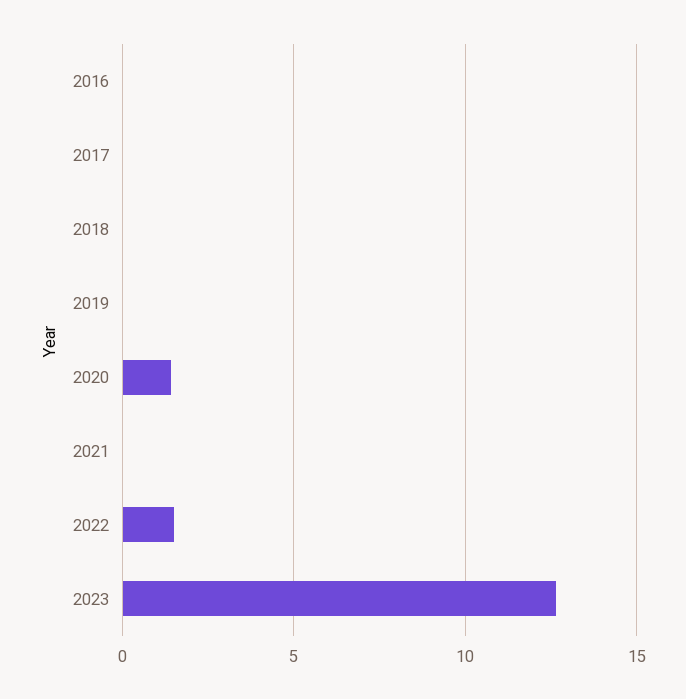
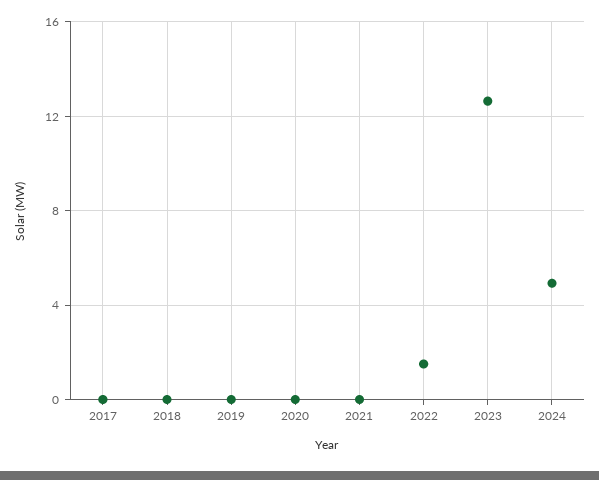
2016: 0 -> none
2020: 1.5 -> 0
2024: none -> 5

